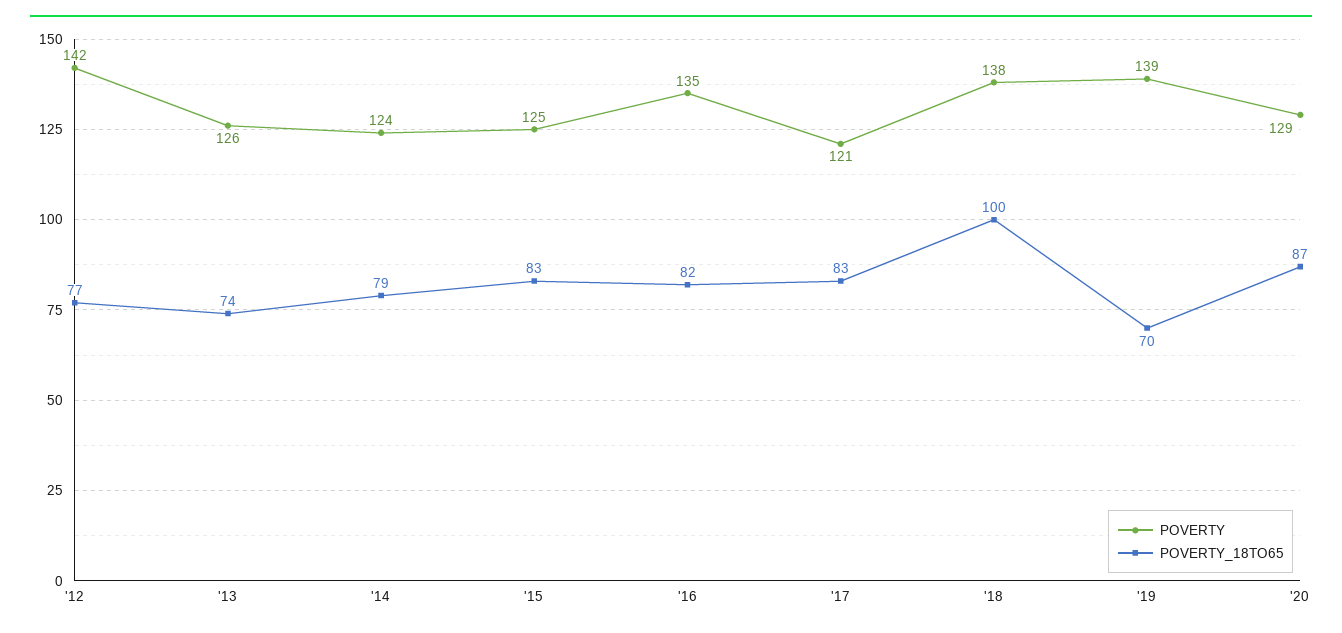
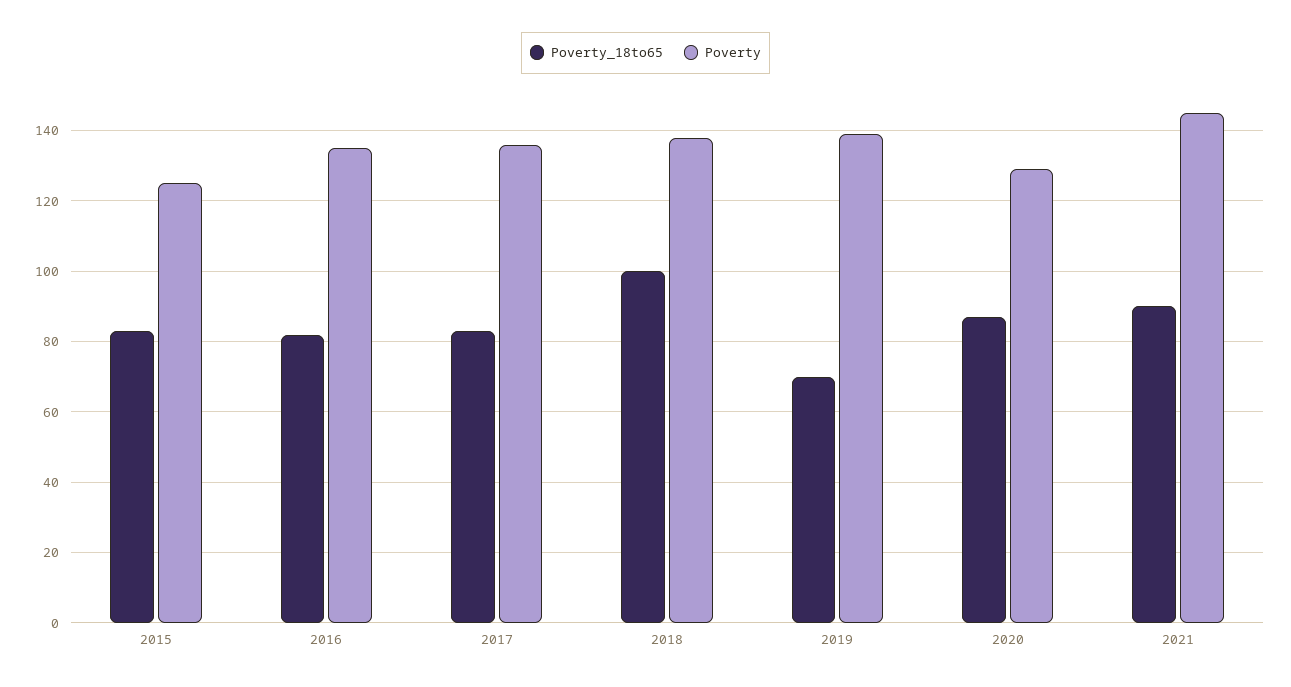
POVERTY, '12: 142 -> none
POVERTY_18TO65, '12: 77 -> none
POVERTY, '13: 126 -> none
POVERTY_18TO65, '13: 74 -> none
POVERTY, '14: 124 -> none
POVERTY_18TO65, '14: 79 -> none
POVERTY, '17: 121 -> 135
POVERTY_18TO65, 2021: none -> 90
POVERTY, 2021: none -> 145

